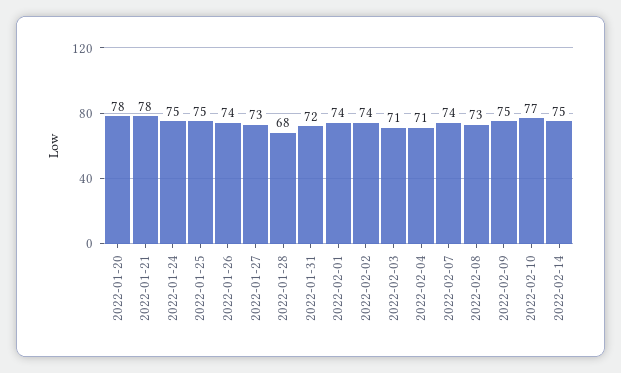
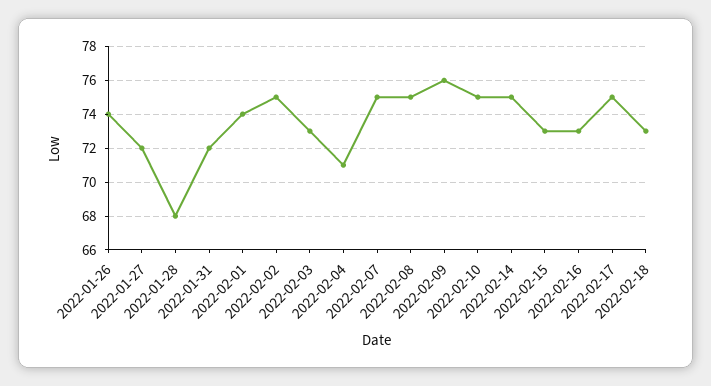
2022-01-20: 78 -> none
2022-01-21: 78 -> none
2022-01-24: 75 -> none
2022-01-25: 75 -> none
2022-01-27: 73 -> 72
2022-02-02: 74 -> 75
2022-02-03: 71 -> 73
2022-02-07: 74 -> 75
2022-02-08: 73 -> 75
2022-02-09: 75 -> 76
2022-02-10: 77 -> 75
2022-02-15: none -> 73
2022-02-16: none -> 73
2022-02-17: none -> 75
2022-02-18: none -> 73

